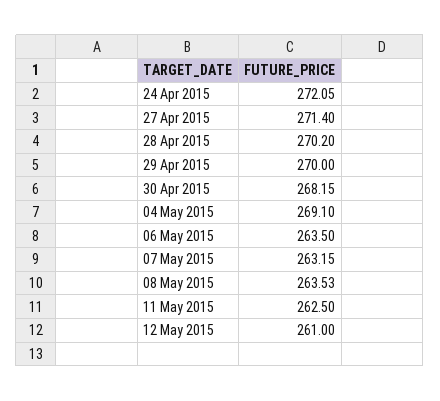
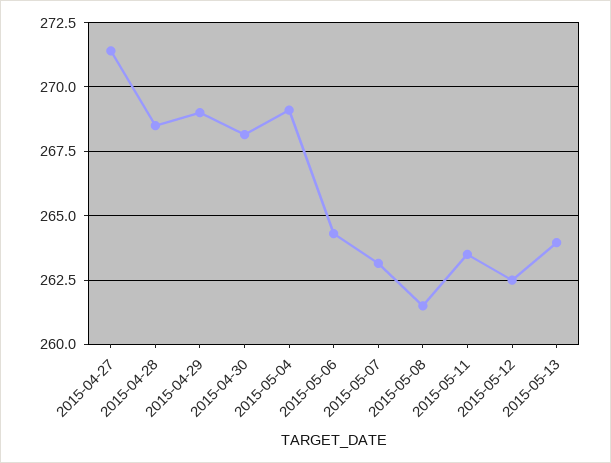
24 Apr 2015: 272.05 -> none
28 Apr 2015: 270.2 -> 268.5
29 Apr 2015: 270 -> 269
06 May 2015: 263.5 -> 264.25
08 May 2015: 263.53 -> 261.5
11 May 2015: 262.5 -> 263.5
12 May 2015: 261 -> 262.5
2015-05-13: none -> 264

